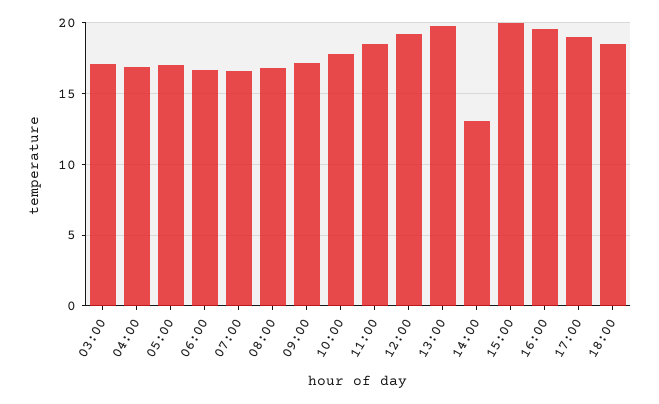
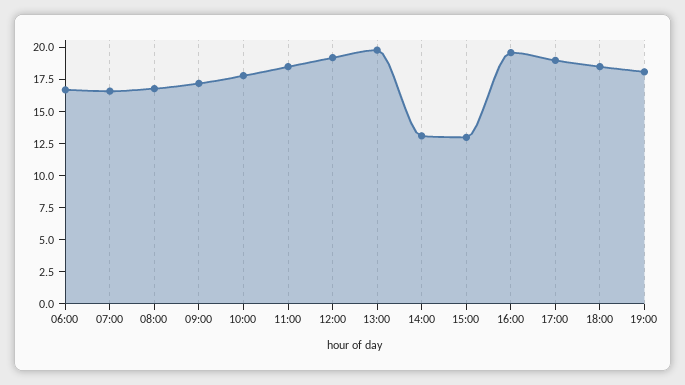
03:00: 17 -> none
04:00: 17 -> none
05:00: 17 -> none
15:00: 20 -> 12.5
19:00: none -> 17.5

